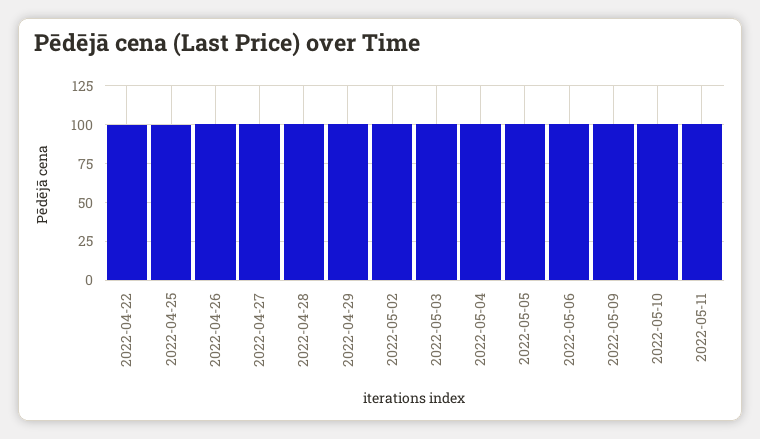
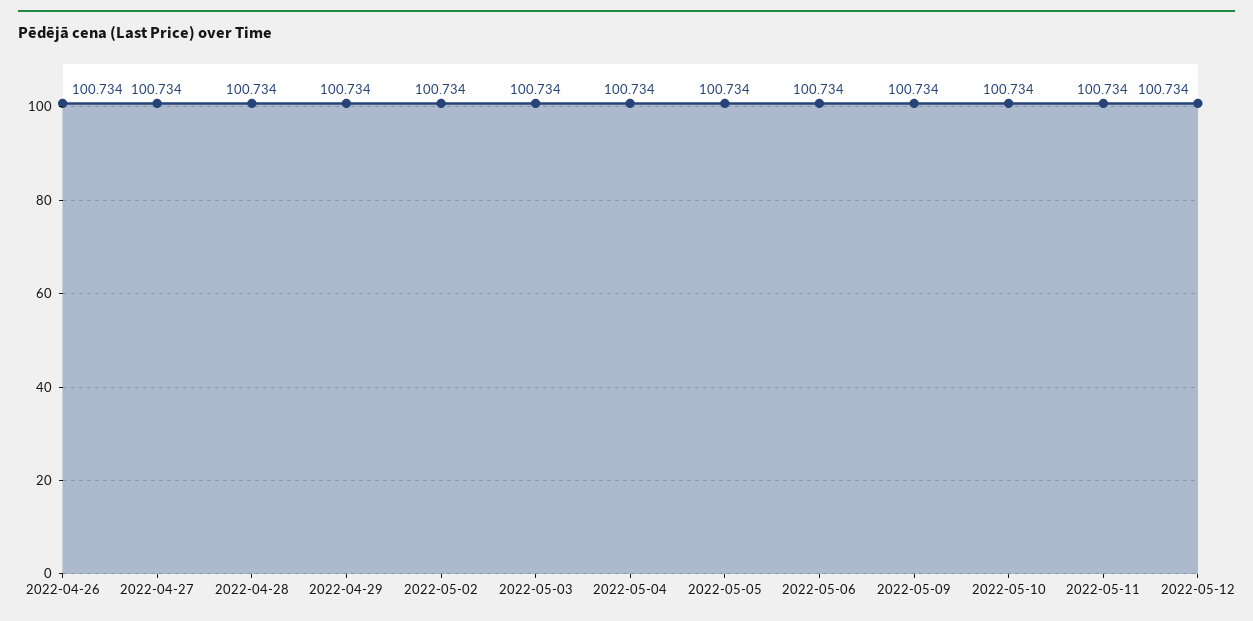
2022-04-22: 100 -> none
2022-04-25: 100 -> none
2022-05-12: none -> 100.734

